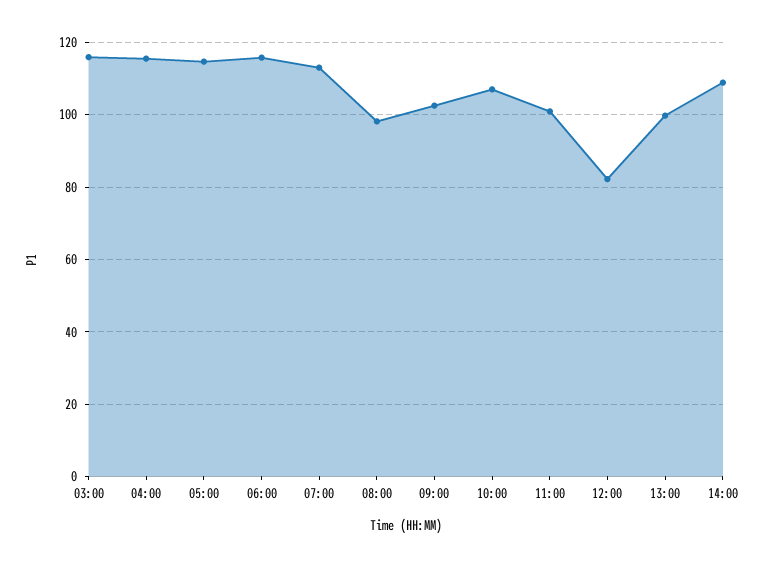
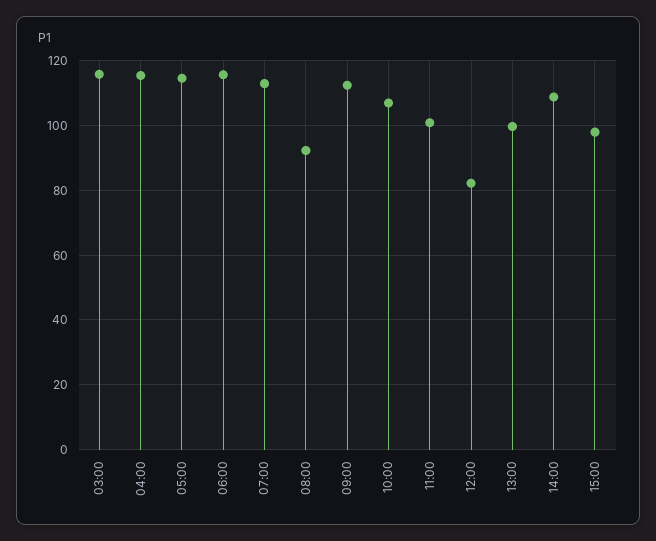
08:00: 98 -> 92
09:00: 102 -> 112
15:00: none -> 98

